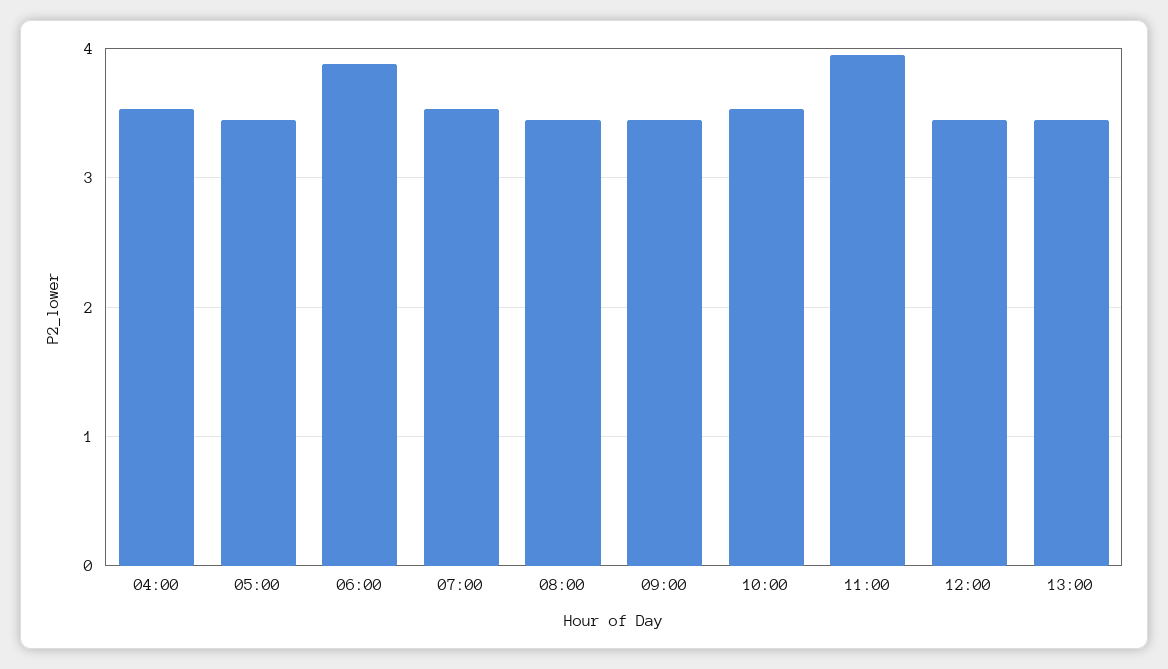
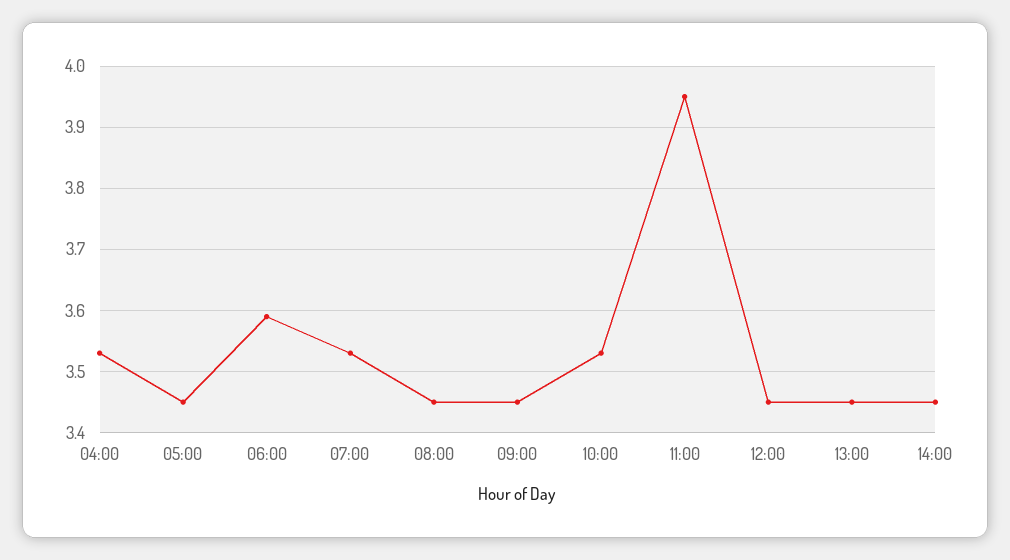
06:00: 3.9 -> 3.59
14:00: none -> 3.45

